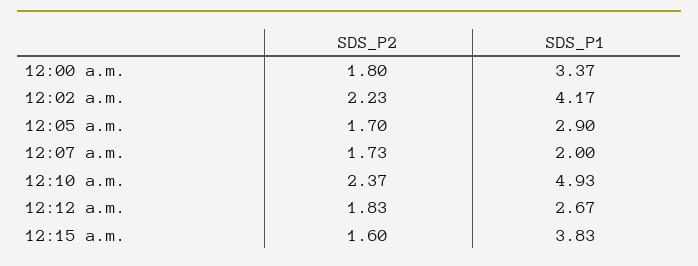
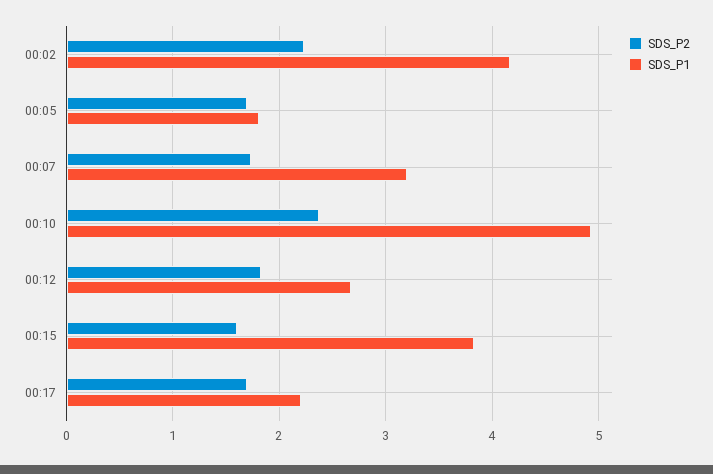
SDS_P2, 12:00 a.m.: 1.8 -> none
SDS_P1, 12:00 a.m.: 3.37 -> none
SDS_P1, 12:05 a.m.: 2.9 -> 1.8
SDS_P1, 12:07 a.m.: 2 -> 3.2
SDS_P2, 00:17: none -> 1.7
SDS_P1, 00:17: none -> 2.2

